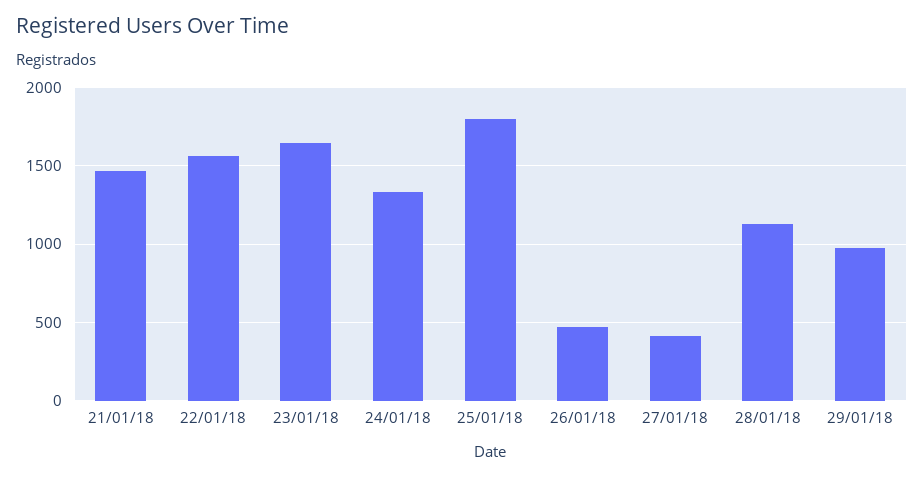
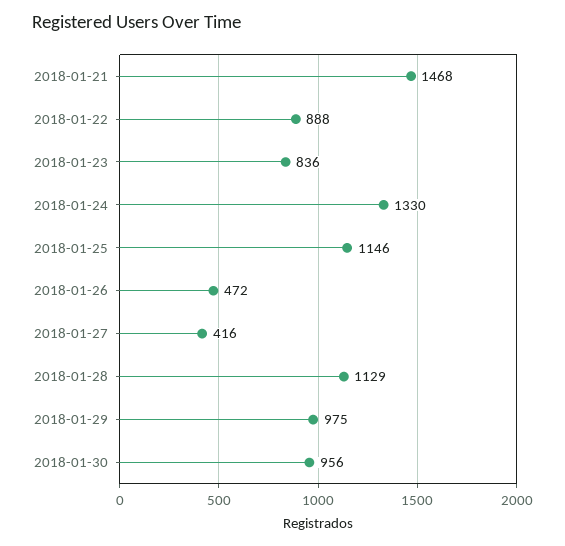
22/01/18: 1550 -> 888
23/01/18: 1650 -> 836
25/01/18: 1800 -> 1146
2018-01-30: none -> 956

